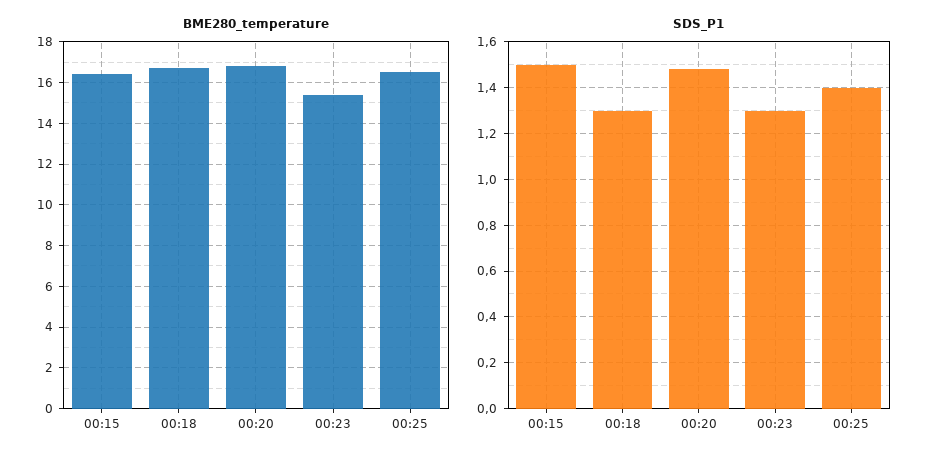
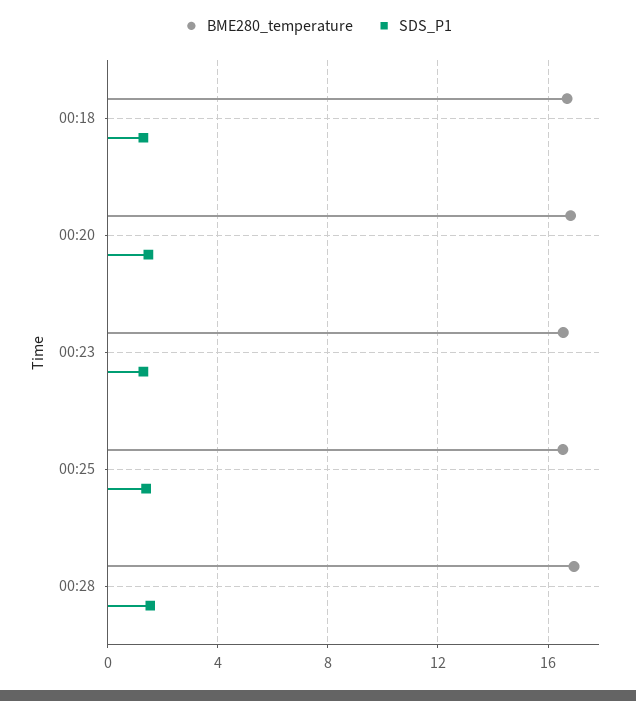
BME280_temperature, 00:15: 16.5 -> none
BME280_temperature, 00:23: 15.5 -> 16.5
SDS_P1, 00:15: 1.5 -> none
BME280_temperature, 00:28: none -> 17
SDS_P1, 00:28: none -> 1.5

